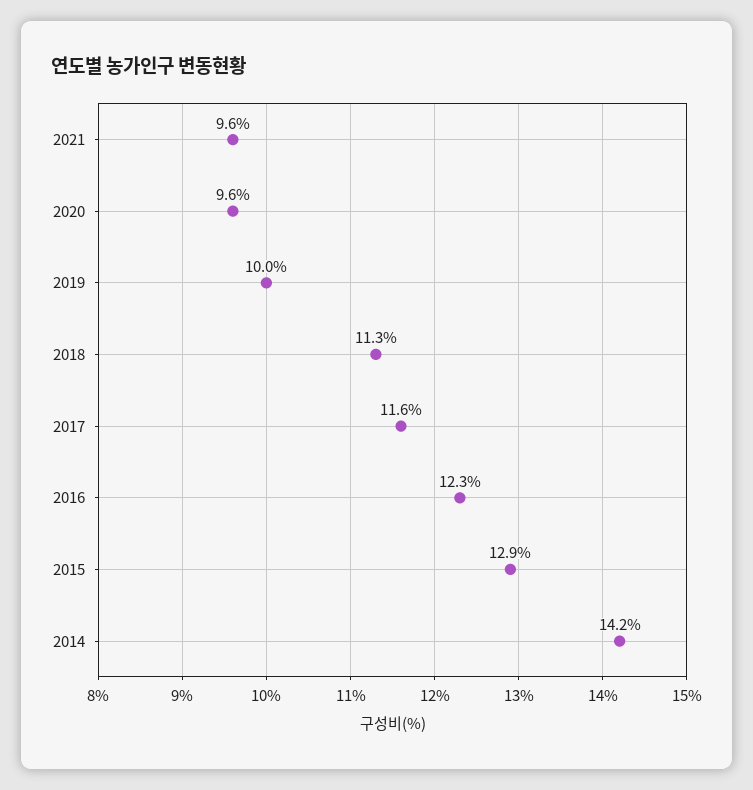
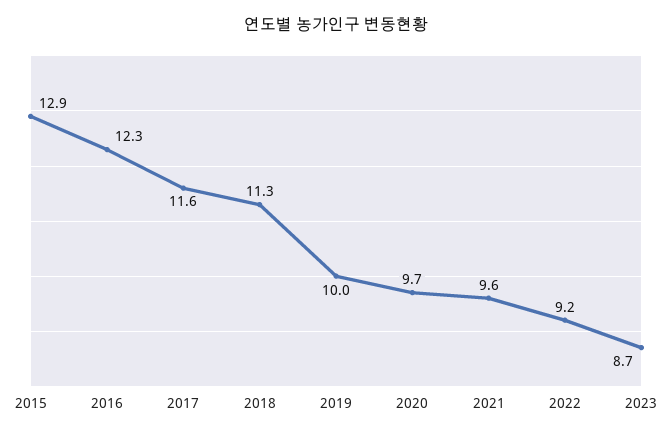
2020: 9.6 -> 9.7
2014: 14.2 -> none
2022: none -> 9.2
2023: none -> 8.7

